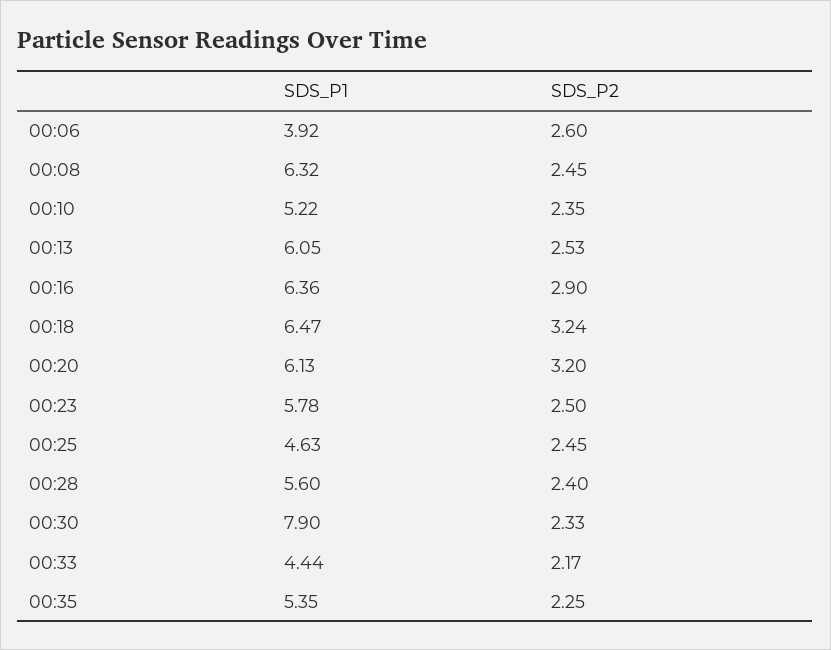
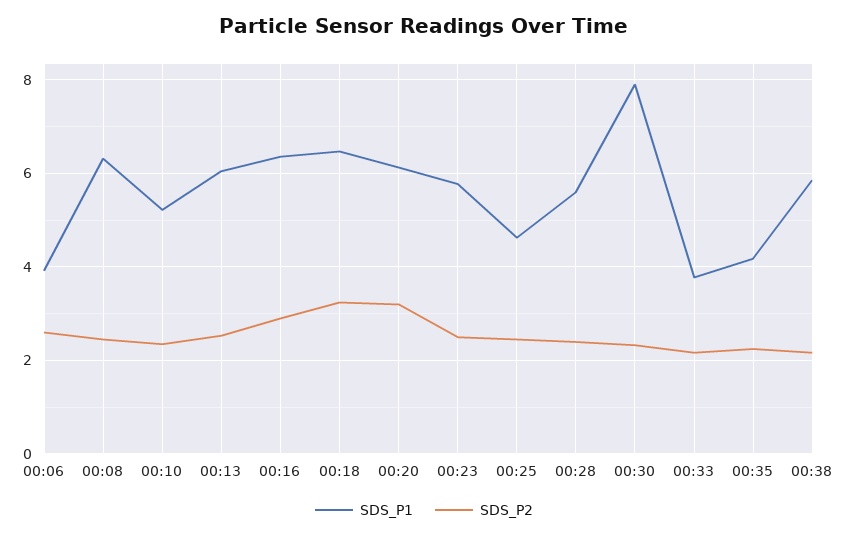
SDS_P1, 00:33: 4.44 -> 3.8
SDS_P1, 00:35: 5.35 -> 4.2
SDS_P1, 00:38: none -> 5.8
SDS_P2, 00:38: none -> 2.2

